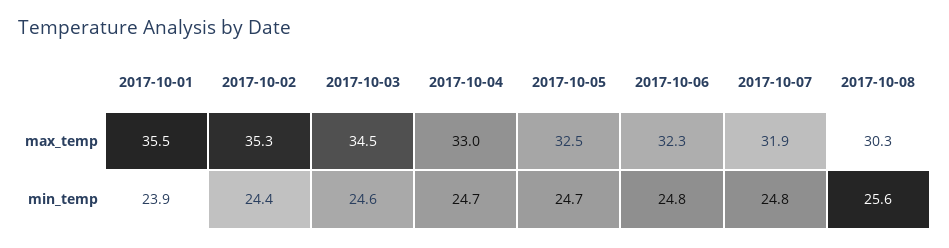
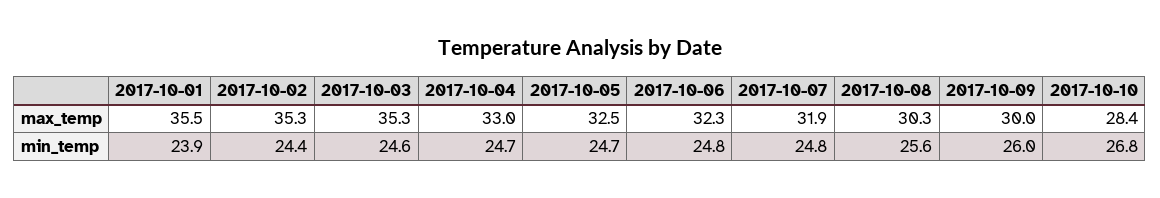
2017-10-03, max_temp: 34.5 -> 35.3
2017-10-09, max_temp: none -> 30
2017-10-10, max_temp: none -> 28.4
2017-10-09, min_temp: none -> 26
2017-10-10, min_temp: none -> 26.8

